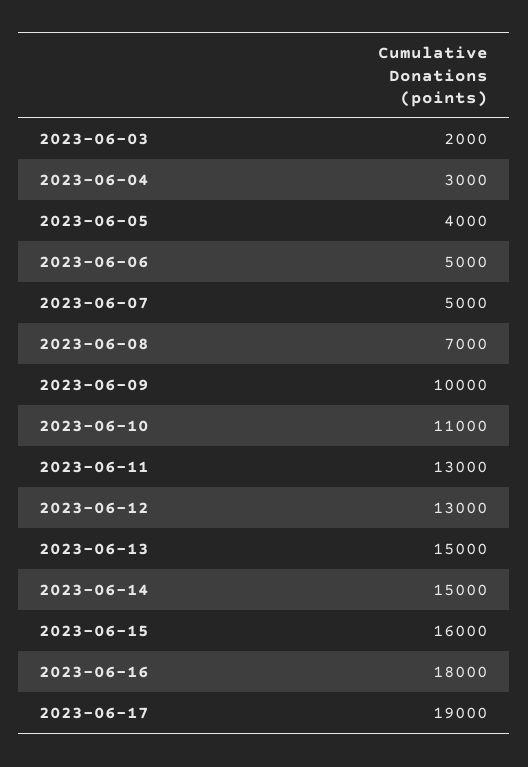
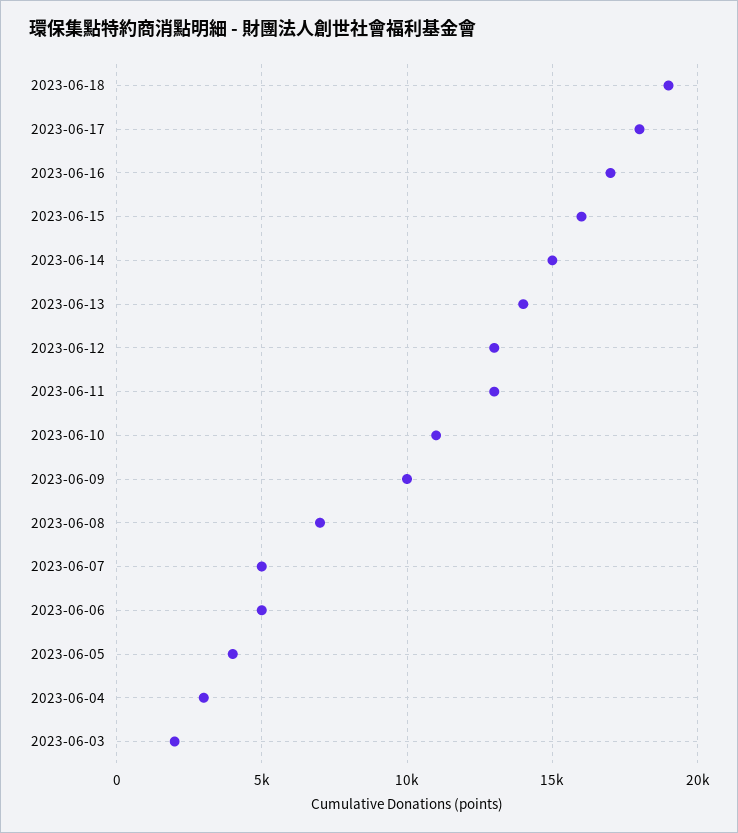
2023-06-13: 15000 -> 14000
2023-06-16: 18000 -> 17000
2023-06-17: 19000 -> 18000
2023-06-18: none -> 19000

